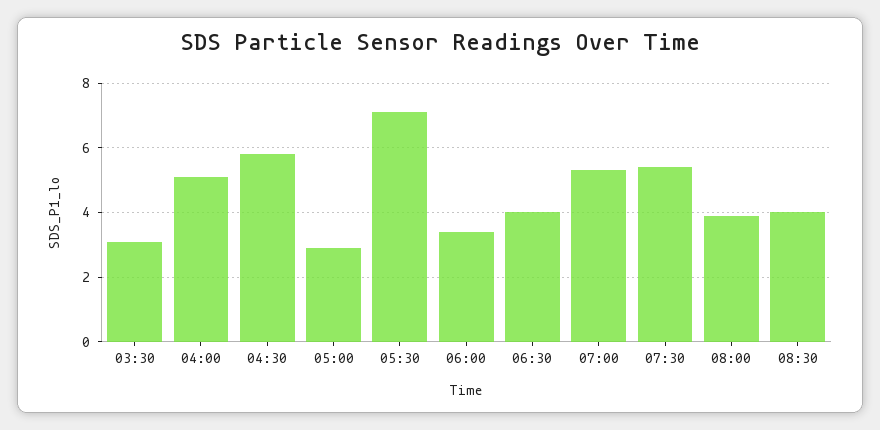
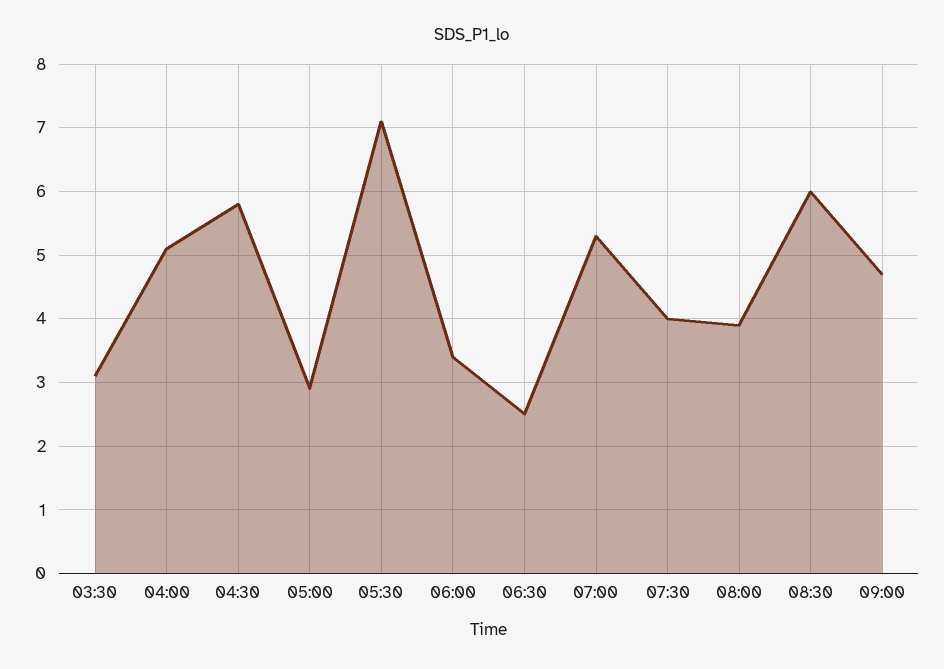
06:30: 4 -> 2.5
07:30: 5.5 -> 4
08:30: 4 -> 6
09:00: none -> 4.7

